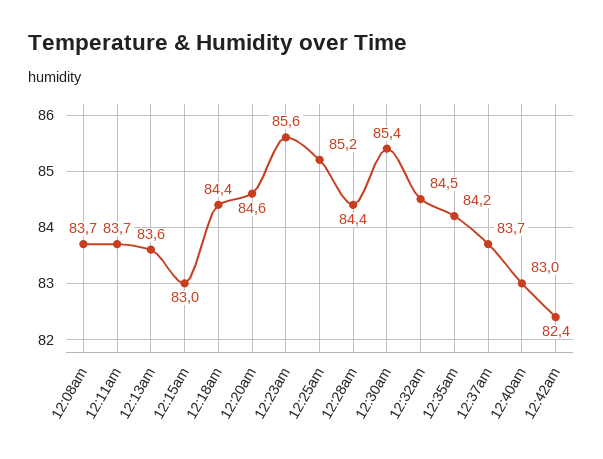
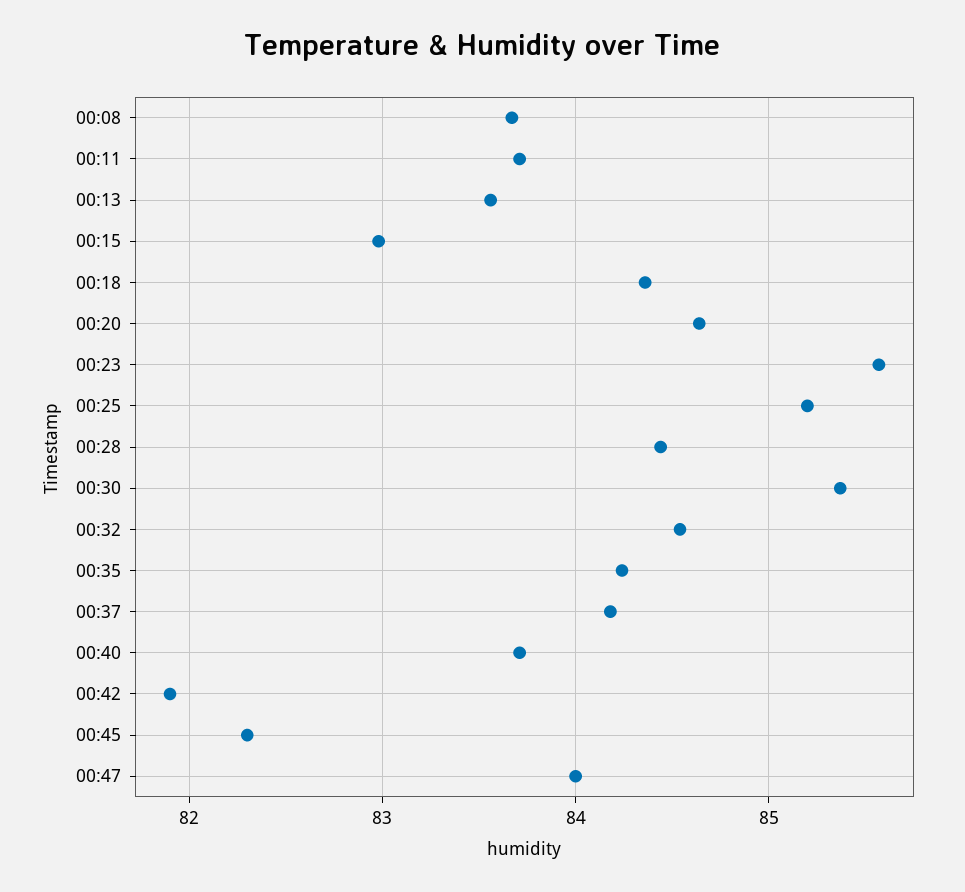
12:37am: 83.7 -> 84.2
12:40am: 83 -> 83.7
12:42am: 82.4 -> 81.9
00:45: none -> 82.3
00:47: none -> 84

